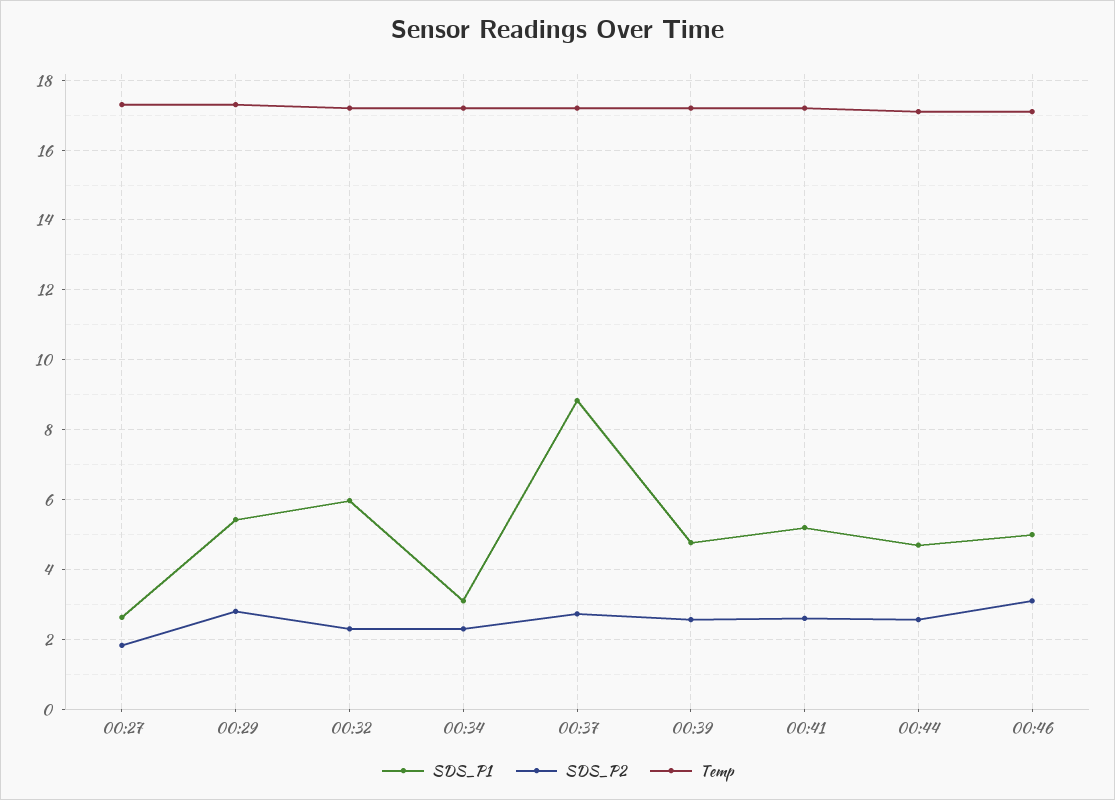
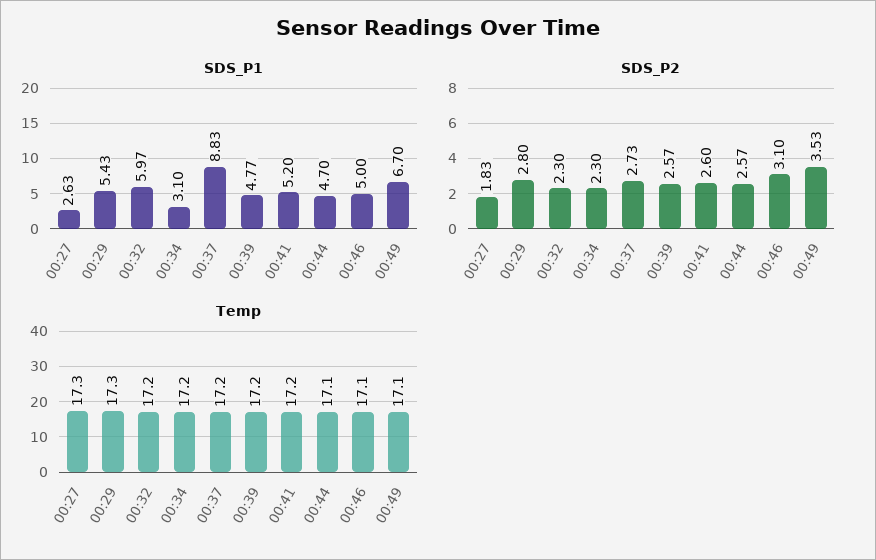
SDS_P1, 00:49: none -> 6.7
SDS_P2, 00:49: none -> 3.53
Temp, 00:49: none -> 17.1

